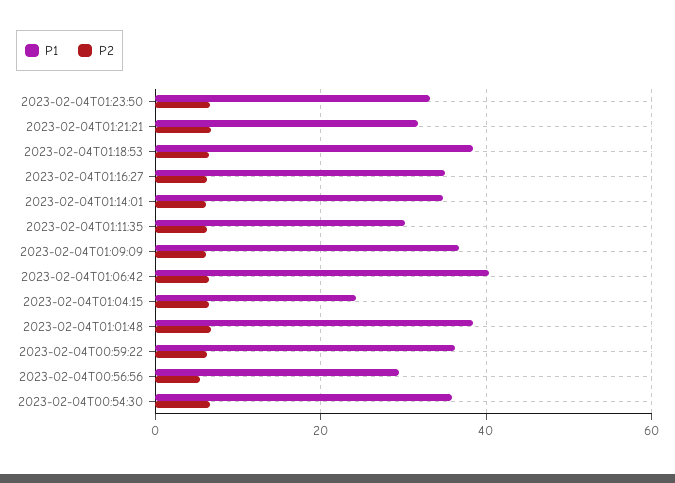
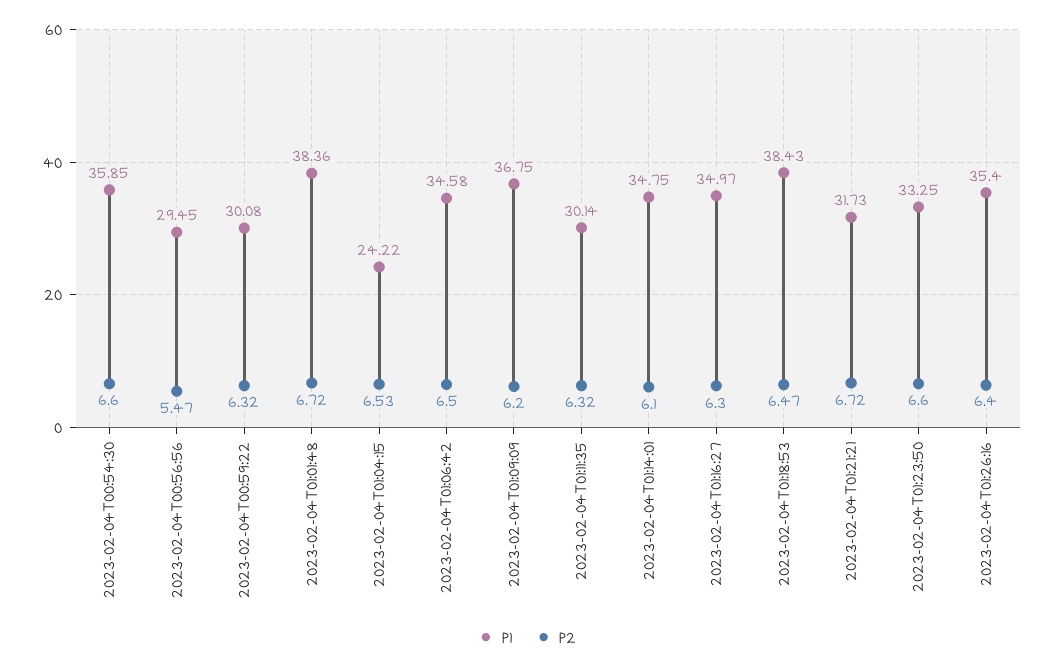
P1, 2023-02-04T01:06:42: 40 -> 34.58
P1, 2023-02-04T00:59:22: 36 -> 30.08
P1, 2023-02-04T01:26:16: none -> 35.4
P2, 2023-02-04T01:26:16: none -> 6.4

